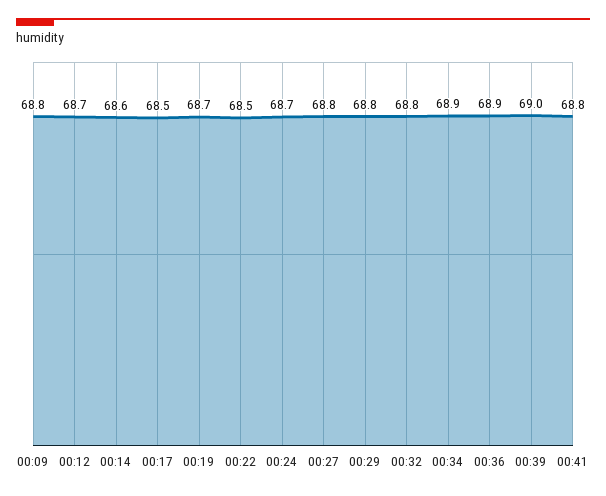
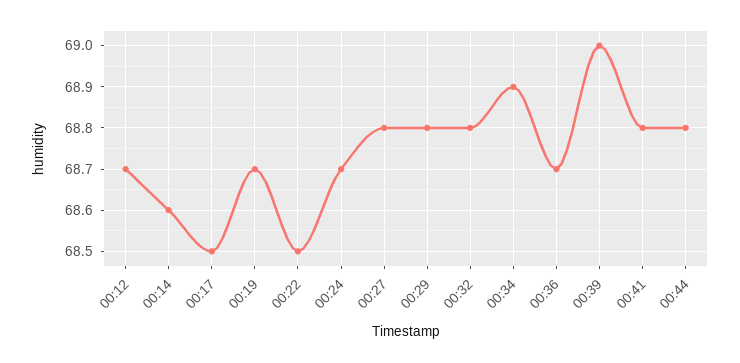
00:09: 68.8 -> none
00:36: 68.9 -> 68.7
00:44: none -> 68.8

